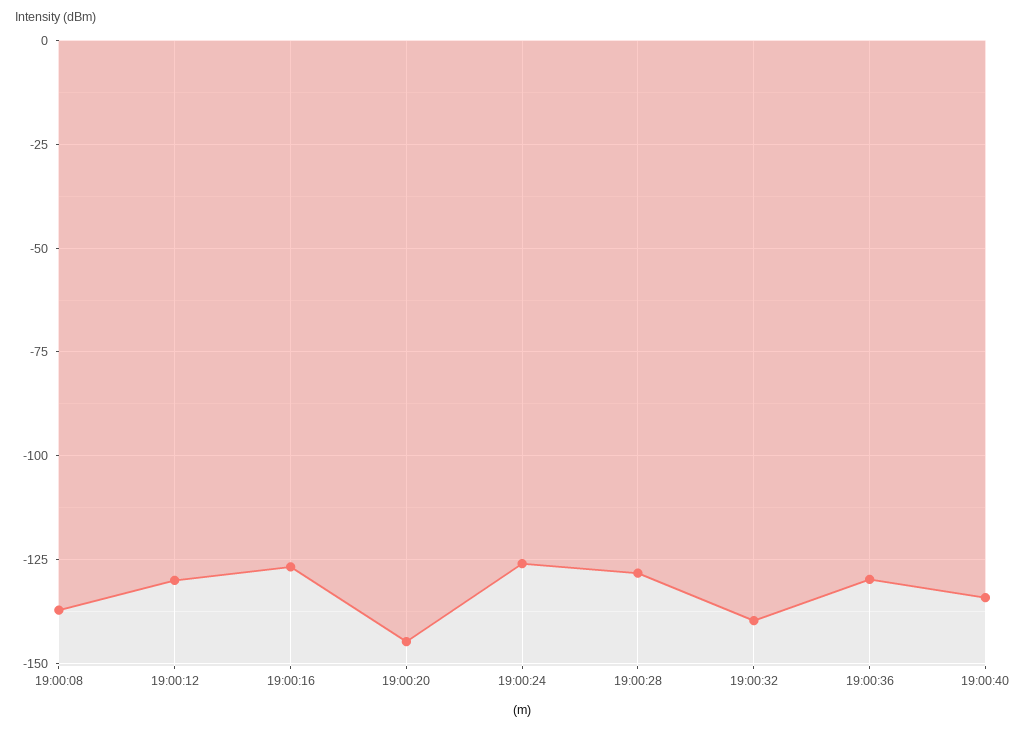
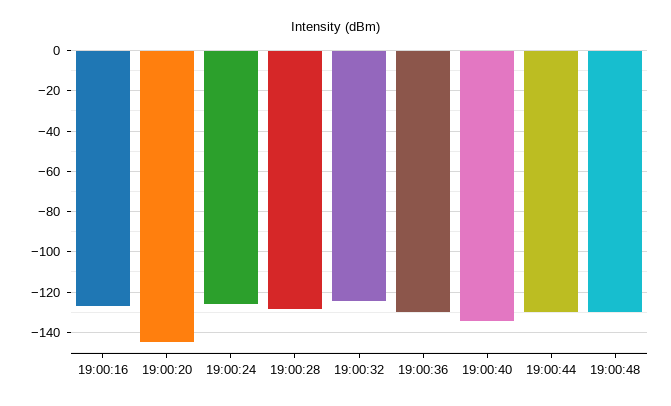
19:00:08: -137.5 -> none
19:00:12: -130 -> none
19:00:32: -140 -> -125
19:00:44: none -> -130
19:00:48: none -> -130

